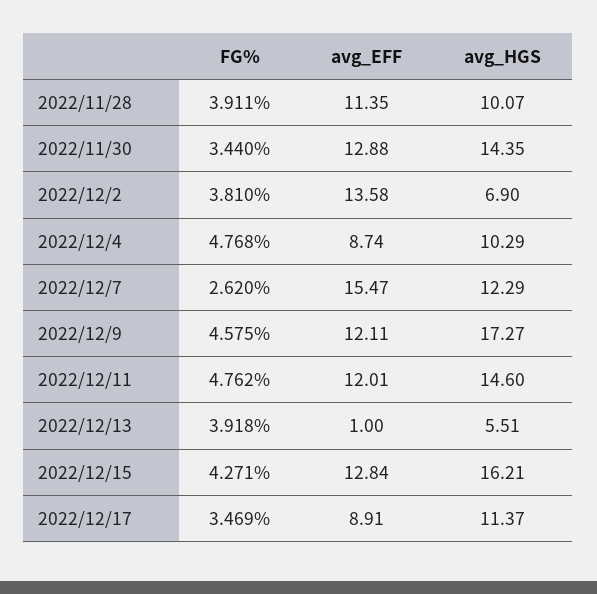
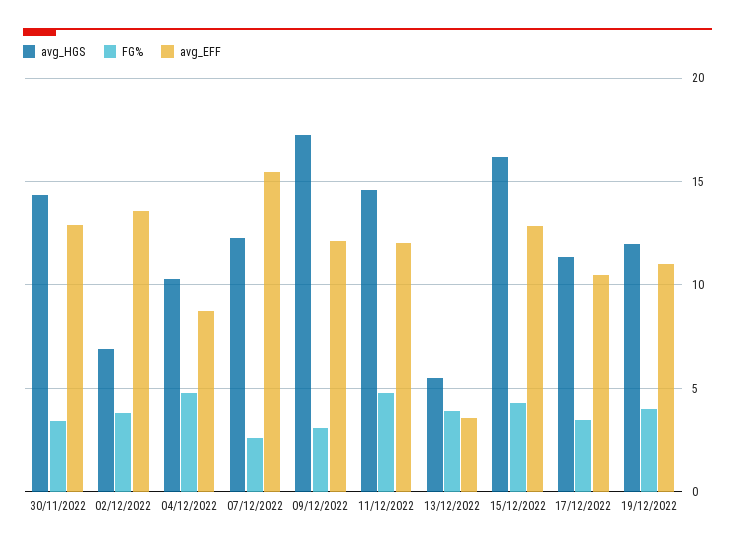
FG%, 2022/11/28: 3.911 -> none
avg_EFF, 2022/11/28: 11.35 -> none
avg_HGS, 2022/11/28: 10.07 -> none
FG%, 2022/12/9: 4.575 -> 3
avg_EFF, 2022/12/13: 1 -> 3.5
avg_EFF, 2022/12/17: 8.91 -> 10.5
avg_HGS, 19/12/2022: none -> 12
FG%, 19/12/2022: none -> 4
avg_EFF, 19/12/2022: none -> 11

